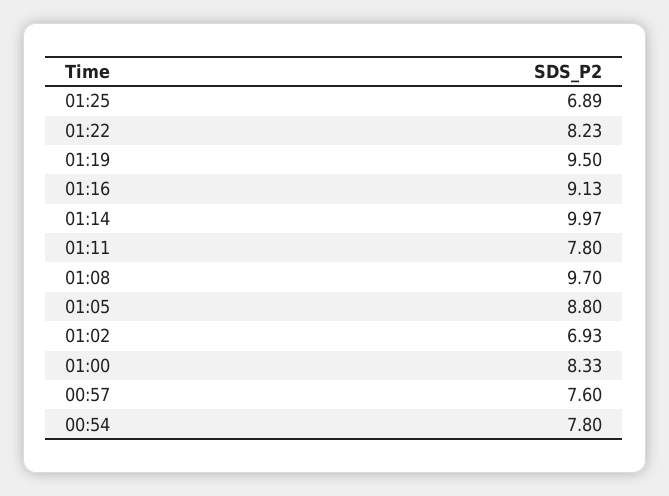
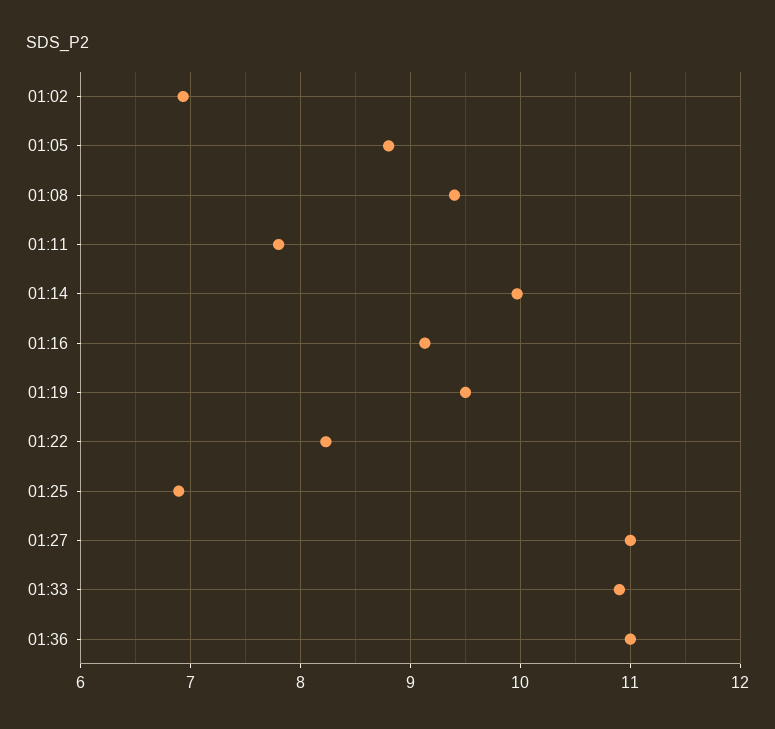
01:08: 9.7 -> 9.4
01:00: 8.33 -> none
00:57: 7.6 -> none
00:54: 7.8 -> none
01:27: none -> 11
01:33: none -> 10.9
01:36: none -> 11

